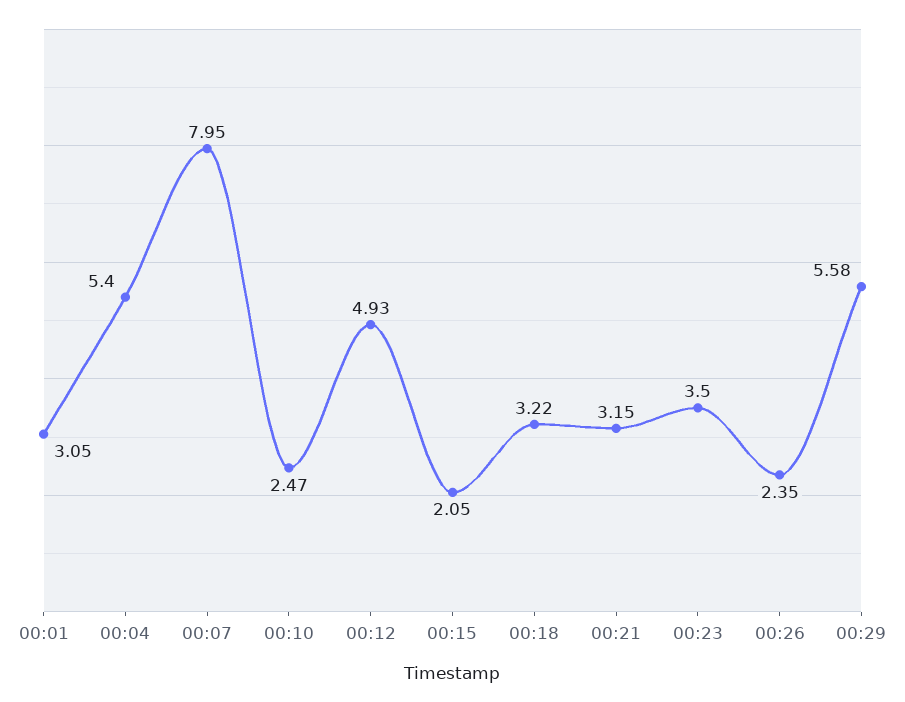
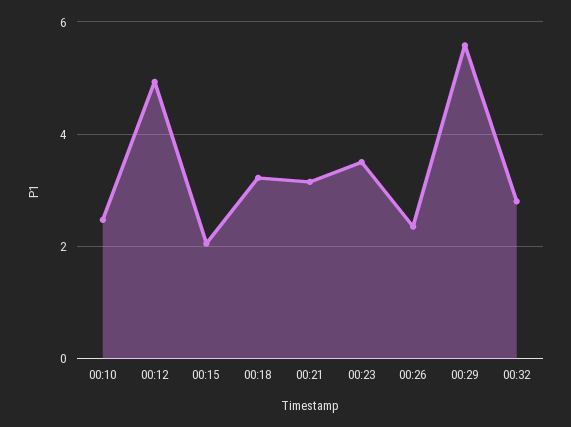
00:01: 3.05 -> none
00:04: 5.4 -> none
00:07: 7.95 -> none
00:32: none -> 2.8

